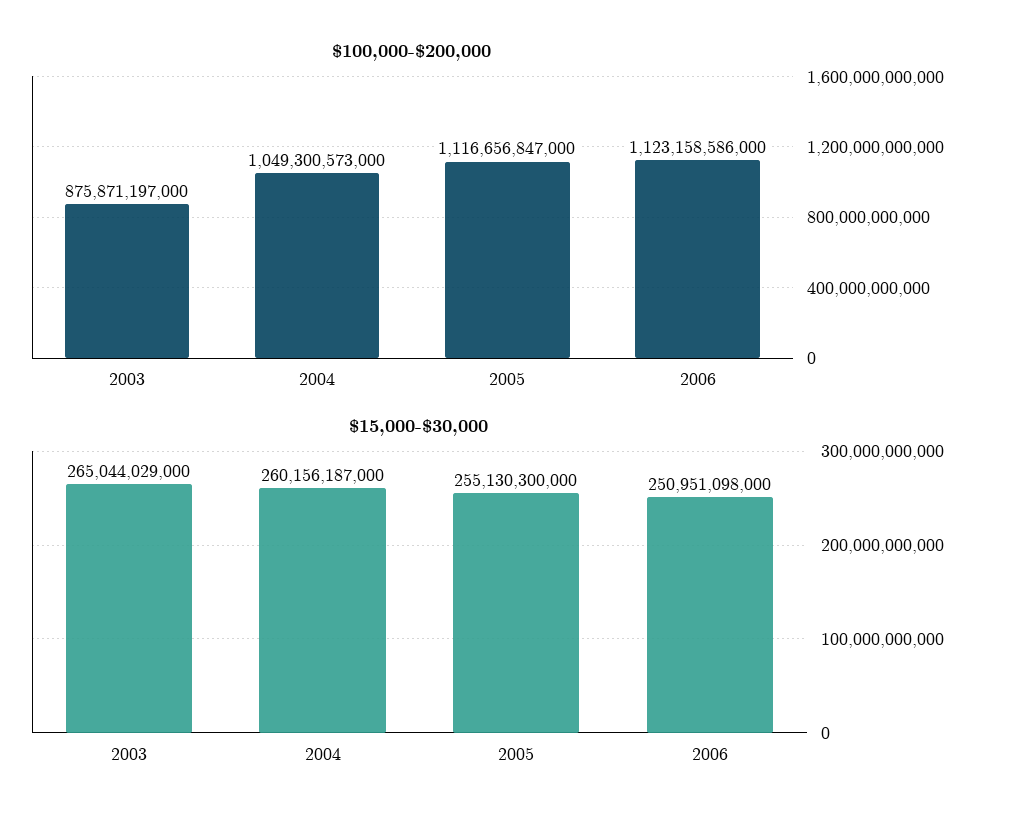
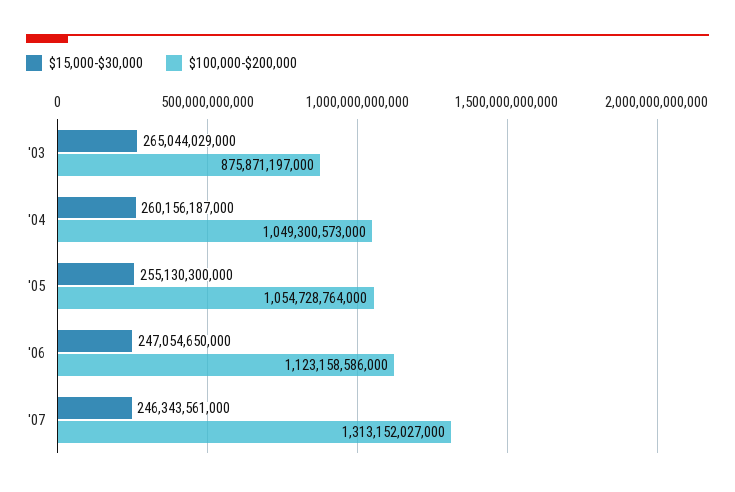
$100,000-$200,000, 2005: 1116656847000 -> 1054728764000
$15,000-$30,000, 2006: 250951098000 -> 247054650000
$15,000-$30,000, '07: none -> 246343561000
$100,000-$200,000, '07: none -> 1313152027000

